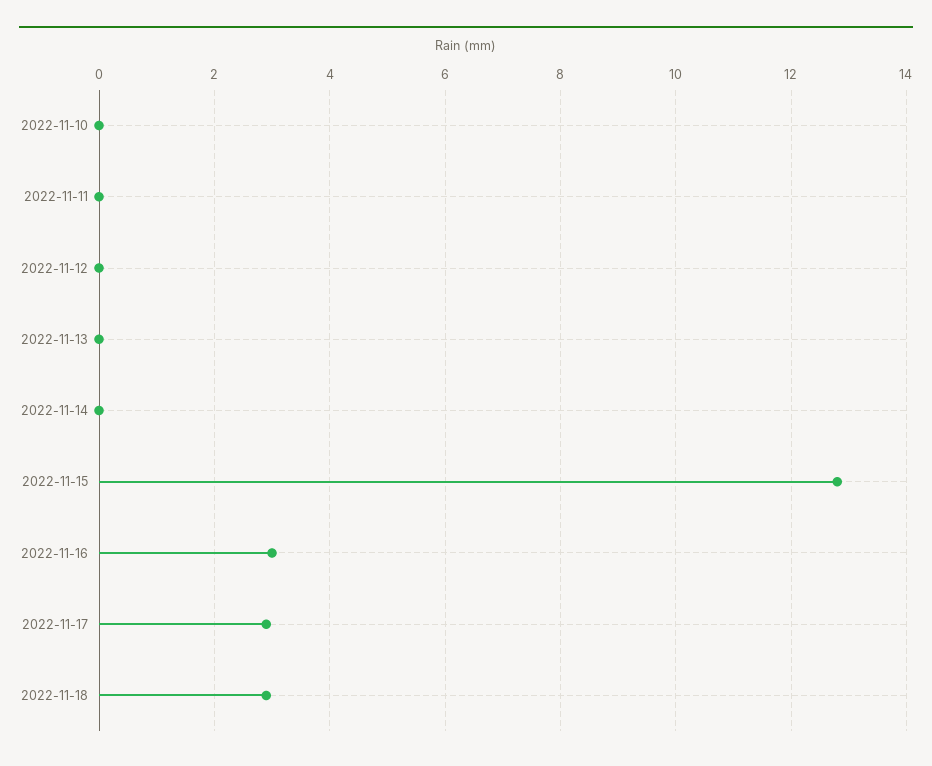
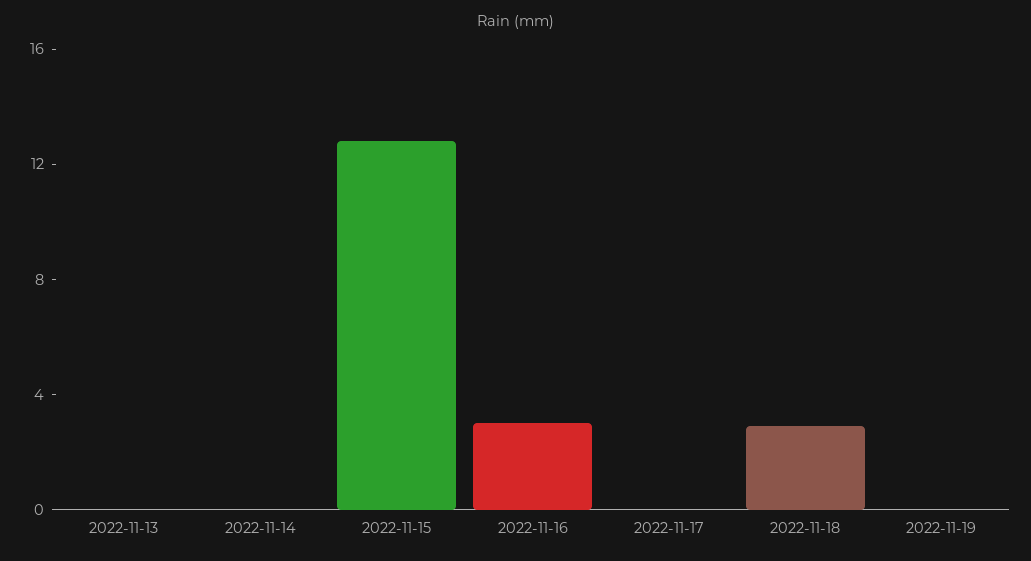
2022-11-10: 0 -> none
2022-11-11: 0 -> none
2022-11-12: 0 -> none
2022-11-17: 3 -> 0
2022-11-19: none -> 0

